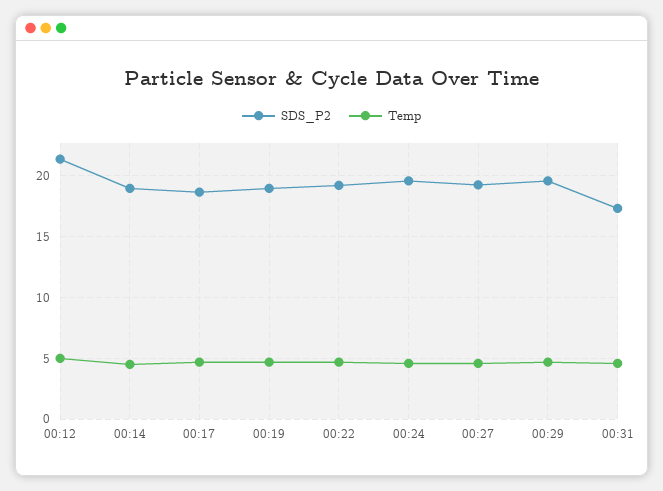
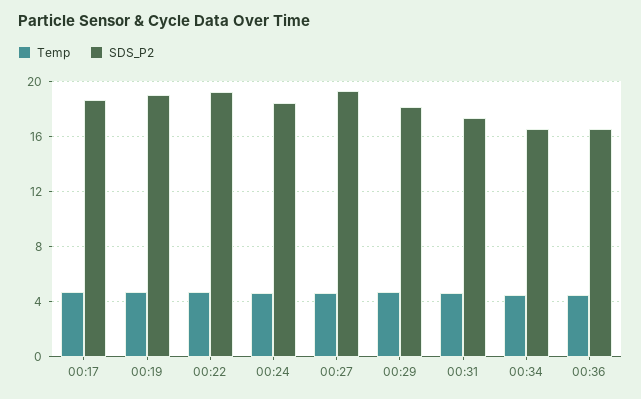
SDS_P2, 00:12: 21.5 -> none
Temp, 00:12: 5 -> none
SDS_P2, 00:14: 19 -> none
Temp, 00:14: 4.5 -> none
SDS_P2, 00:24: 19.5 -> 18.5
SDS_P2, 00:29: 19.5 -> 18
Temp, 00:34: none -> 4.5
SDS_P2, 00:34: none -> 16.5
Temp, 00:36: none -> 4.5
SDS_P2, 00:36: none -> 16.5

